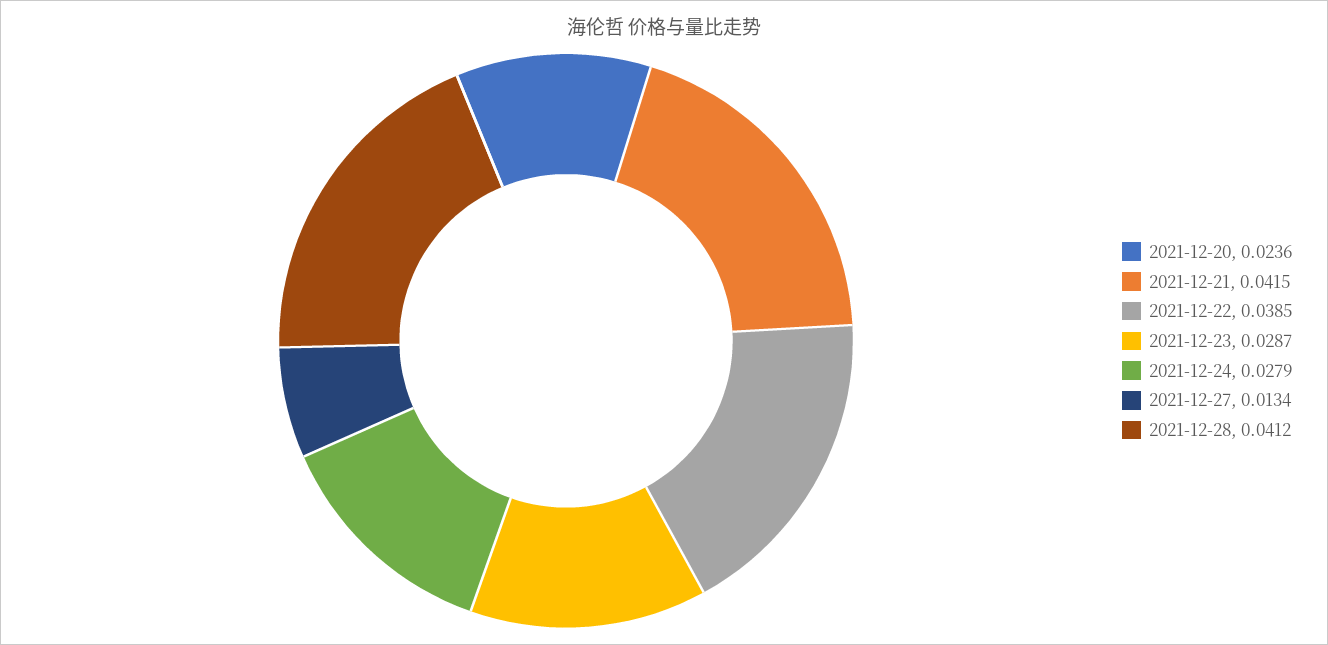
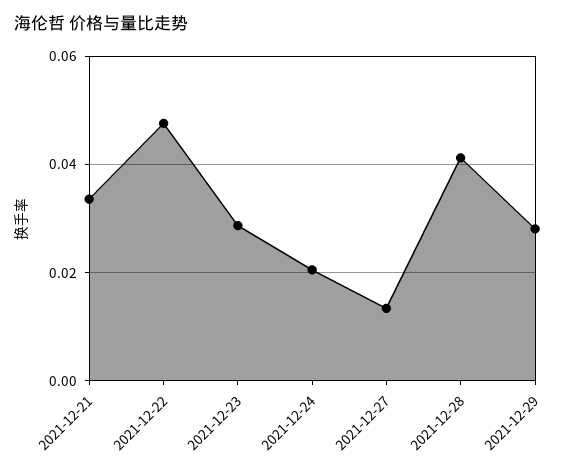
2021-12-20: 0.0236 -> none
2021-12-21: 0.0415 -> 0.034
2021-12-22: 0.0385 -> 0.048
2021-12-24: 0.0279 -> 0.02
2021-12-29: none -> 0.028

